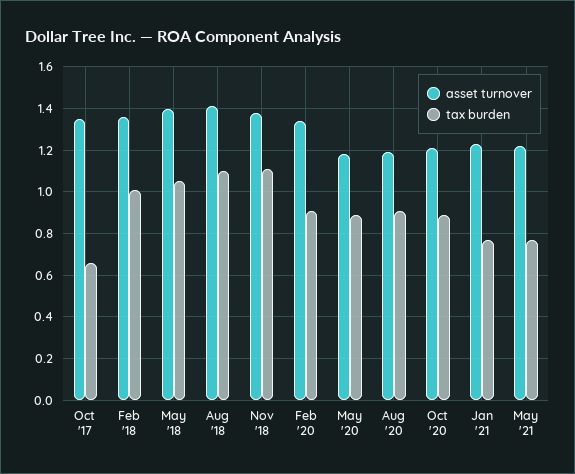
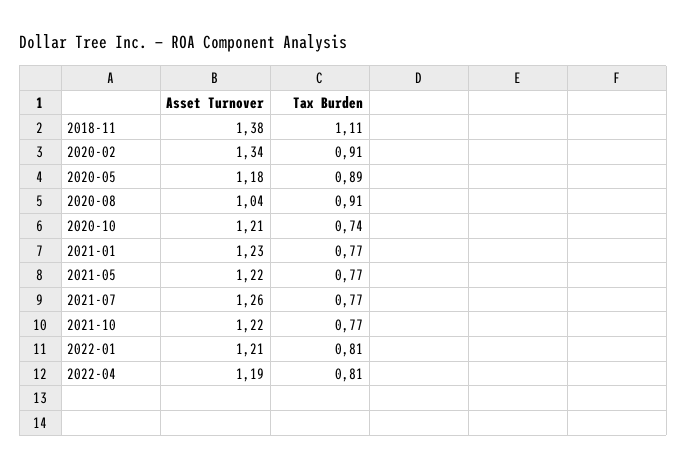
asset turnover, Oct '17: 1.35 -> none
tax burden, Oct '17: 0.65 -> none
asset turnover, Feb '18: 1.35 -> none
tax burden, Feb '18: 1 -> none
asset turnover, May '18: 1.4 -> none
tax burden, May '18: 1.05 -> none
asset turnover, Aug '18: 1.4 -> none
tax burden, Aug '18: 1.1 -> none
asset turnover, Aug '20: 1.2 -> 1.04
tax burden, Oct '20: 0.9 -> 0.74
asset turnover, 2021-07: none -> 1.26
tax burden, 2021-07: none -> 0.77
asset turnover, 2021-10: none -> 1.22
tax burden, 2021-10: none -> 0.77
asset turnover, 2022-01: none -> 1.21
tax burden, 2022-01: none -> 0.81
asset turnover, 2022-04: none -> 1.19
tax burden, 2022-04: none -> 0.81

